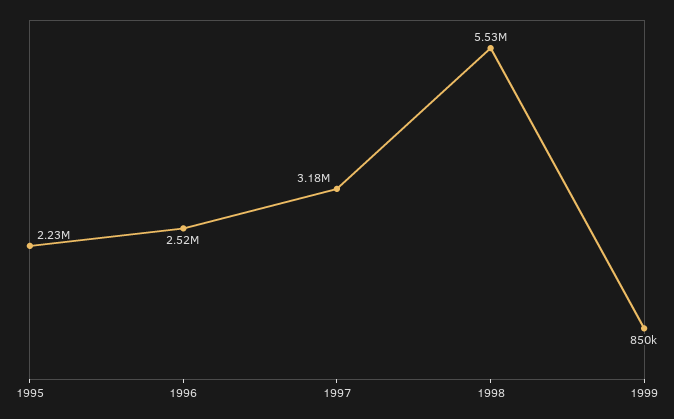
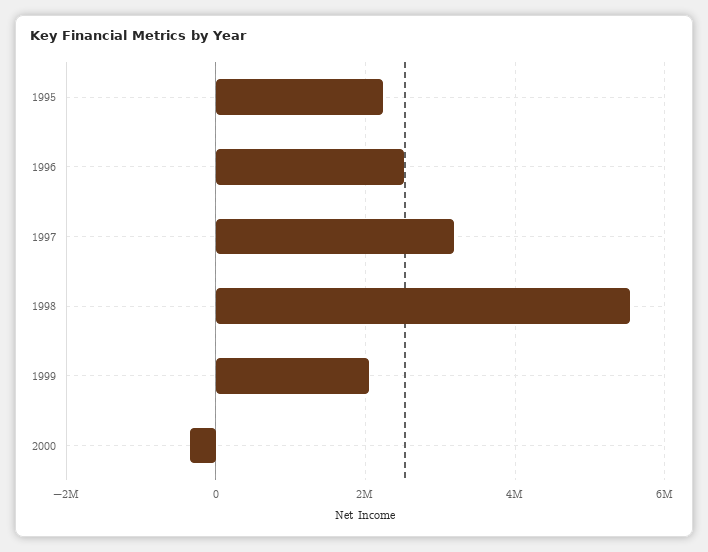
1999: 850000 -> 2000000
2000: none -> -400000

